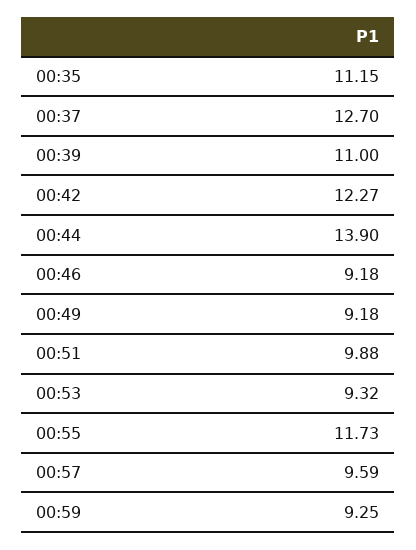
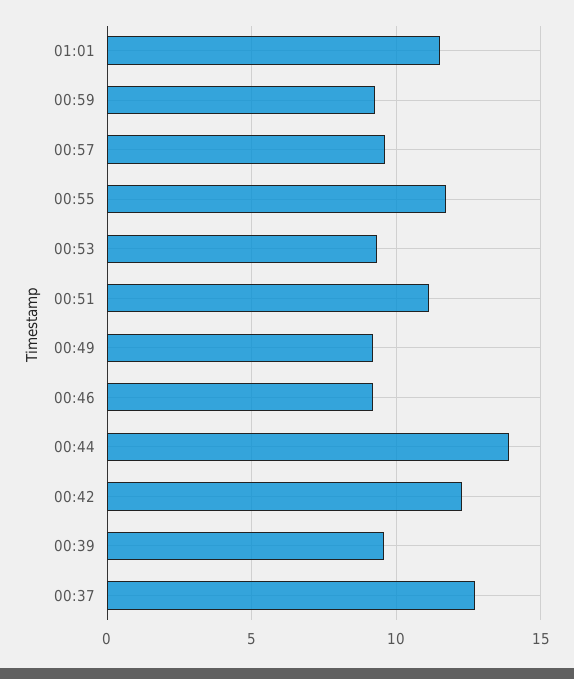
00:35: 11.15 -> none
00:39: 11 -> 9.5
00:51: 9.88 -> 11
01:01: none -> 11.5

